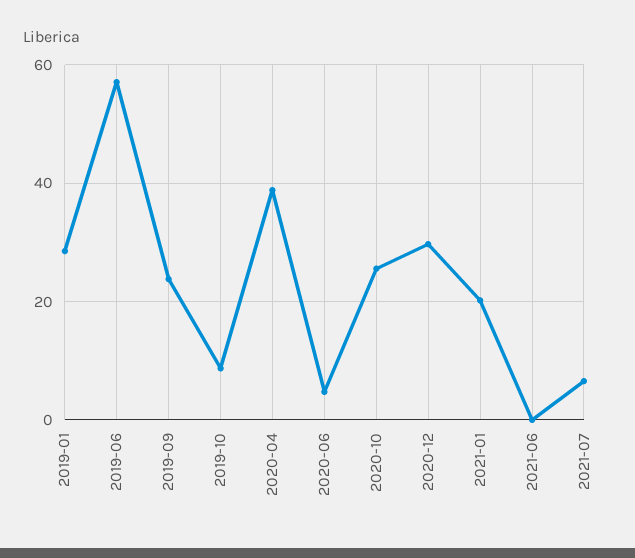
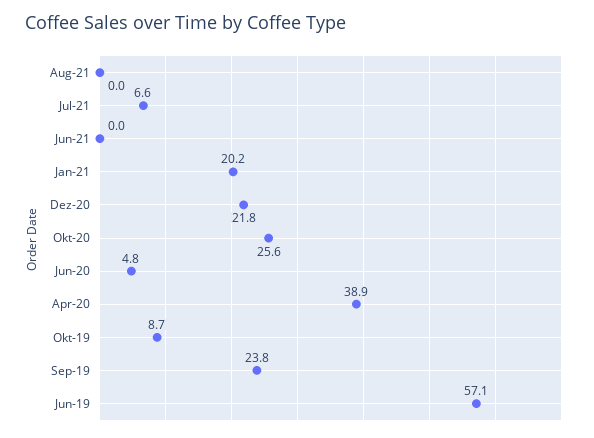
2019-01: 28 -> none
2020-12: 30 -> 21.8
Aug-21: none -> 0

